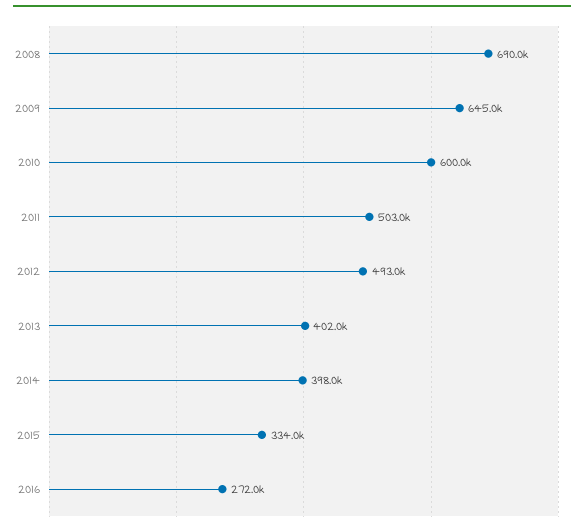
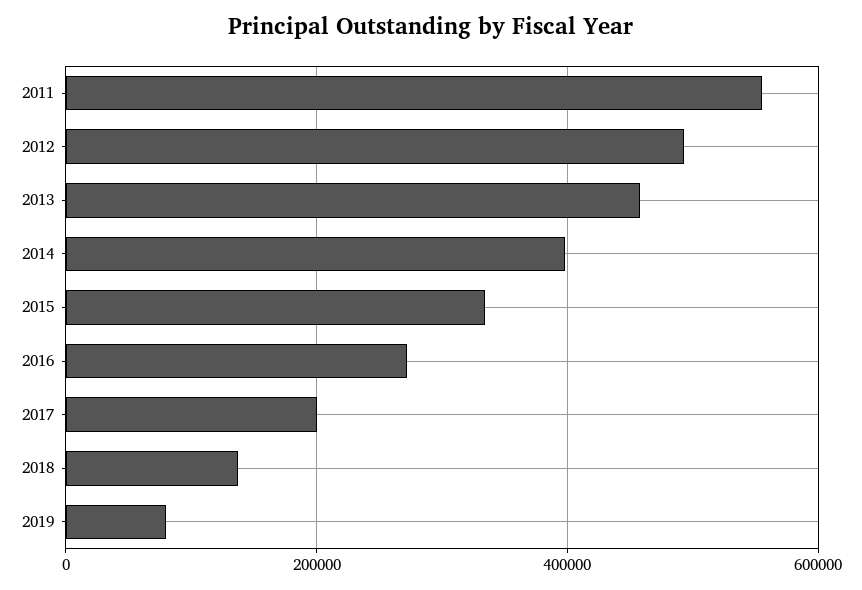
2008: 690000 -> none
2009: 645000 -> none
2010: 600000 -> none
2011: 503000 -> 560000
2013: 402000 -> 460000
2017: none -> 200000
2018: none -> 140000
2019: none -> 80000

